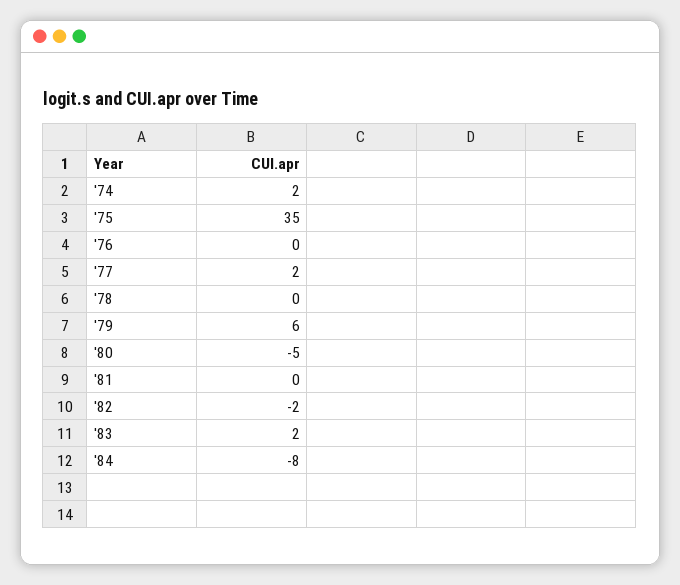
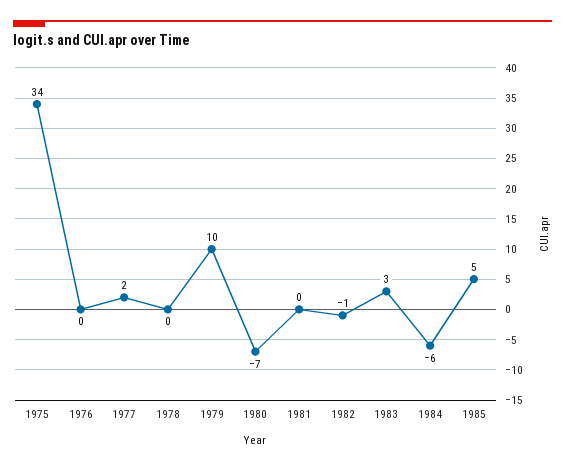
'74: 2 -> none
'75: 35 -> 34
'79: 6 -> 10
'80: -5 -> -7
'82: -2 -> -1
'83: 2 -> 3
'84: -8 -> -6
1985: none -> 5

